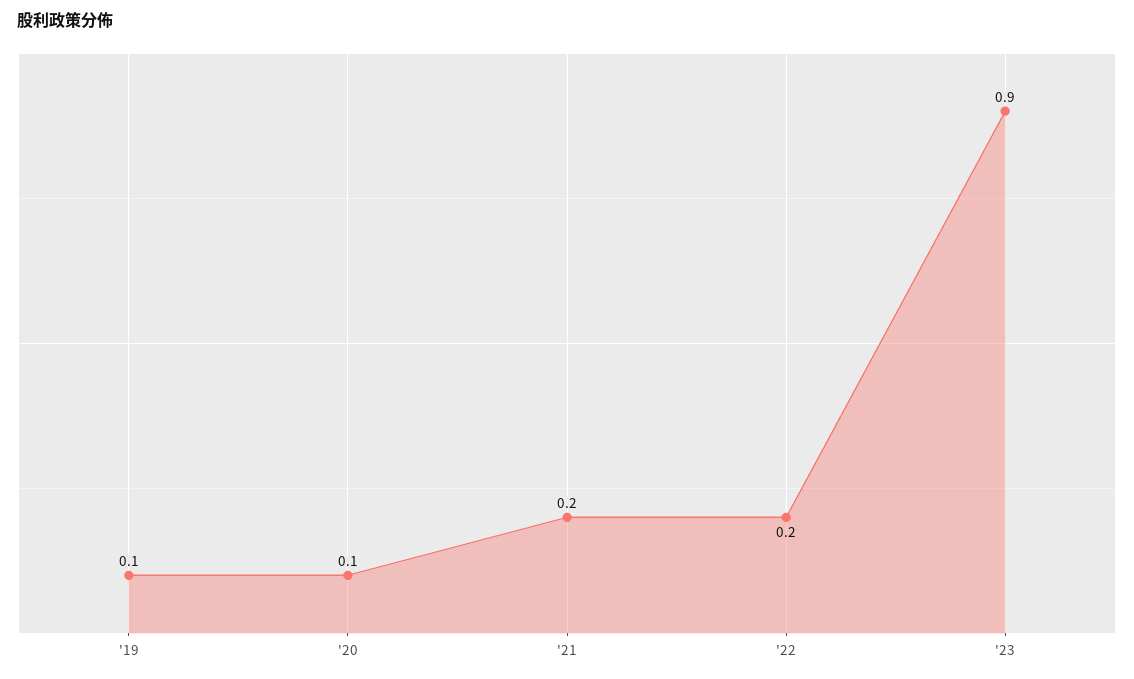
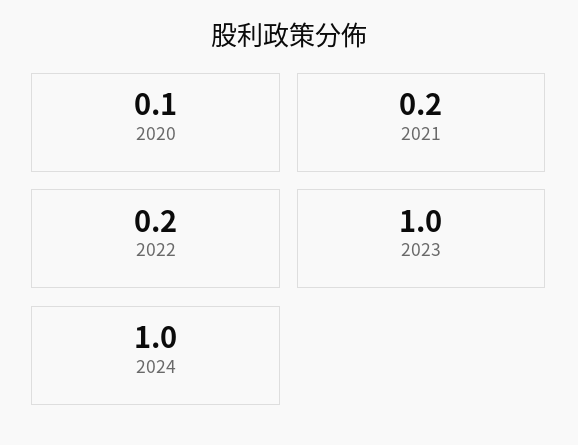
'19: 0.1 -> none
'23: 0.9 -> 1
2024: none -> 1

